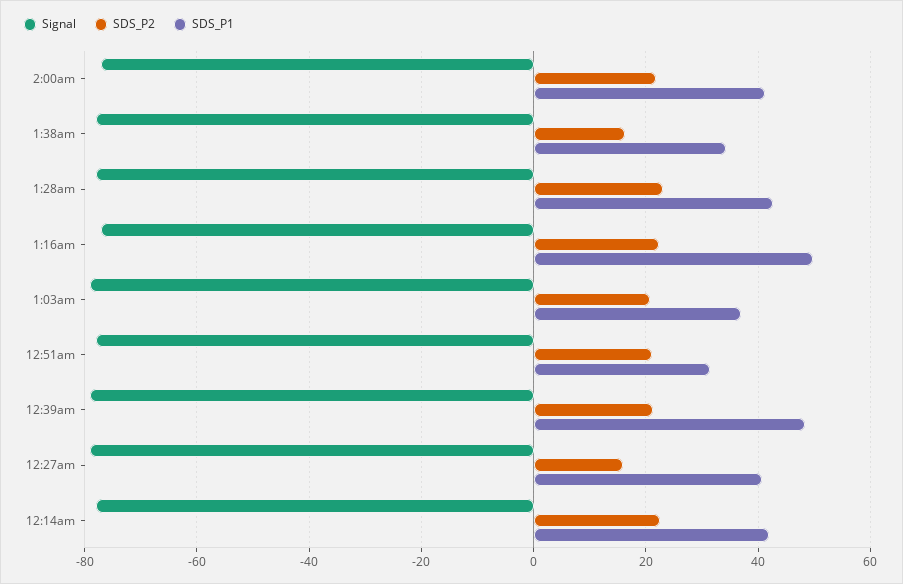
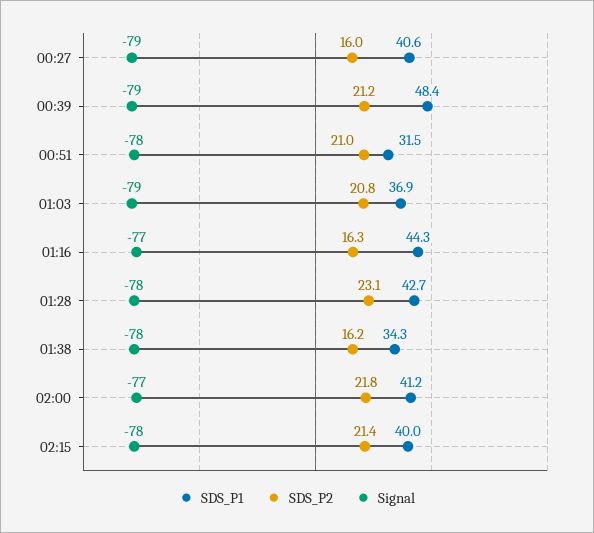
SDS_P2, 1:16am: 22 -> 16.3
SDS_P1, 1:16am: 50 -> 44.3
Signal, 12:14am: -78 -> none
SDS_P2, 12:14am: 22 -> none
SDS_P1, 12:14am: 42 -> none
SDS_P1, 02:15: none -> 40
SDS_P2, 02:15: none -> 21.4
Signal, 02:15: none -> -78

